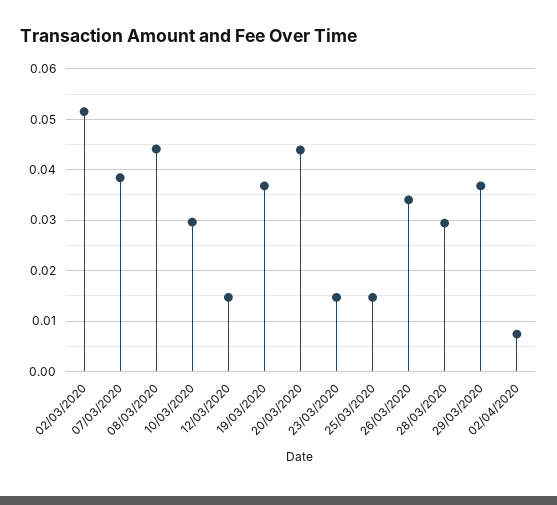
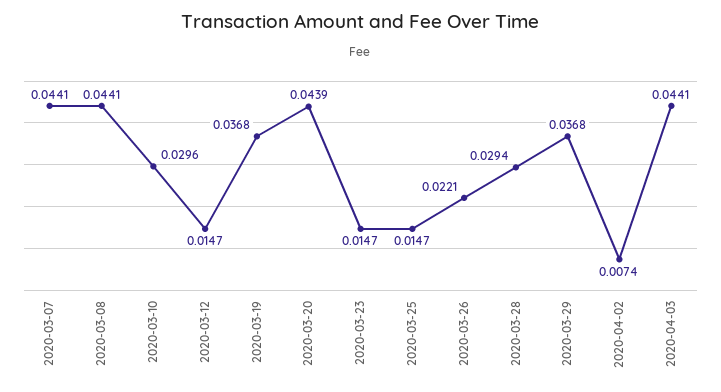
02/03/2020: 0.052 -> none
07/03/2020: 0.038 -> 0.0441
26/03/2020: 0.034 -> 0.0221
2020-04-03: none -> 0.0441

